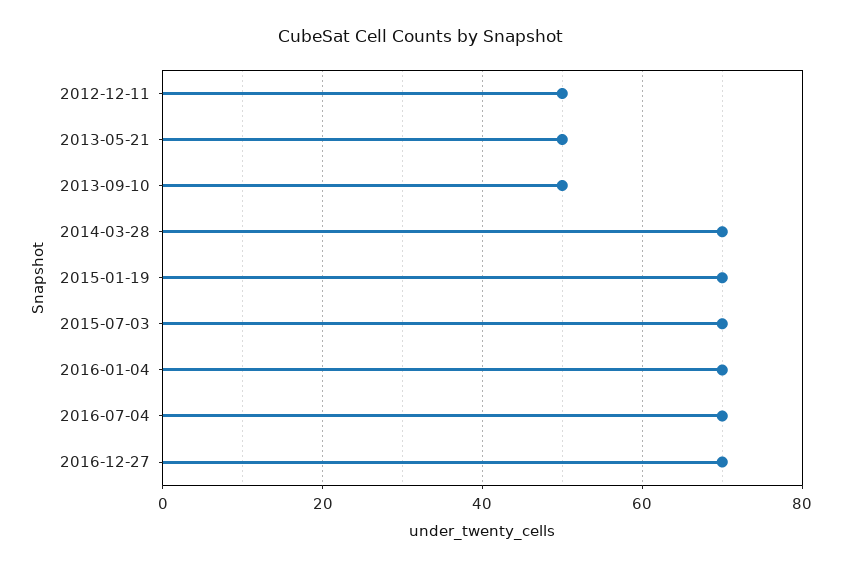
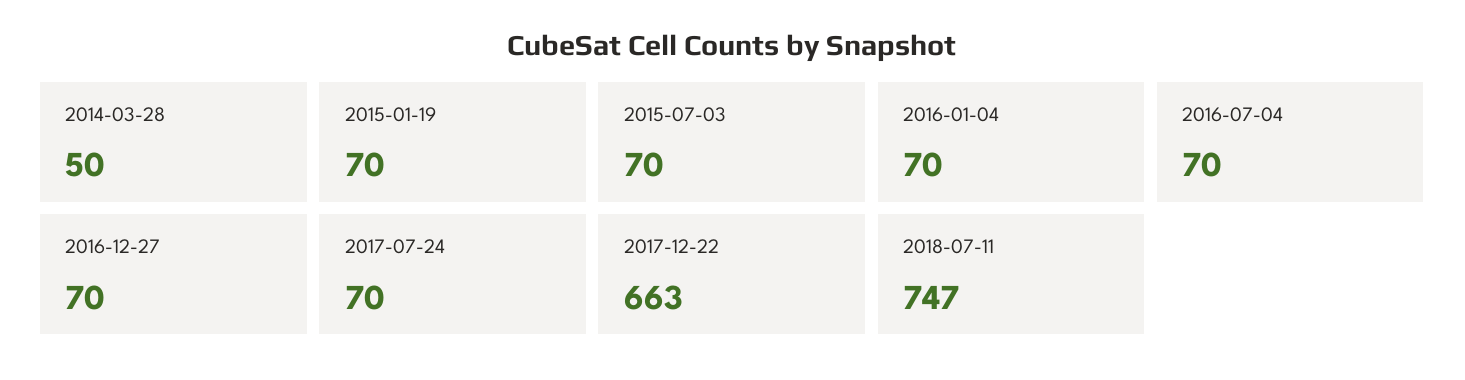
2012-12-11: 50 -> none
2013-05-21: 50 -> none
2013-09-10: 50 -> none
2014-03-28: 70 -> 50
2017-07-24: none -> 70
2017-12-22: none -> 663
2018-07-11: none -> 747

